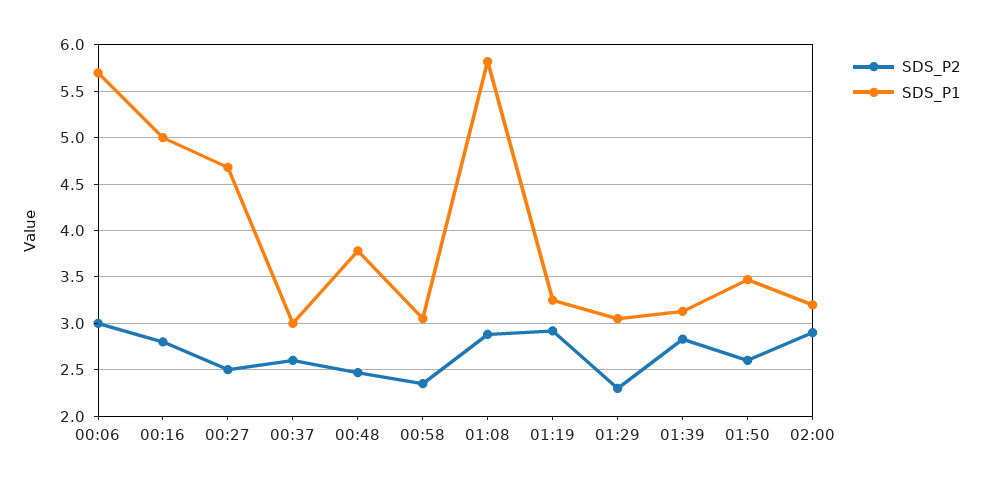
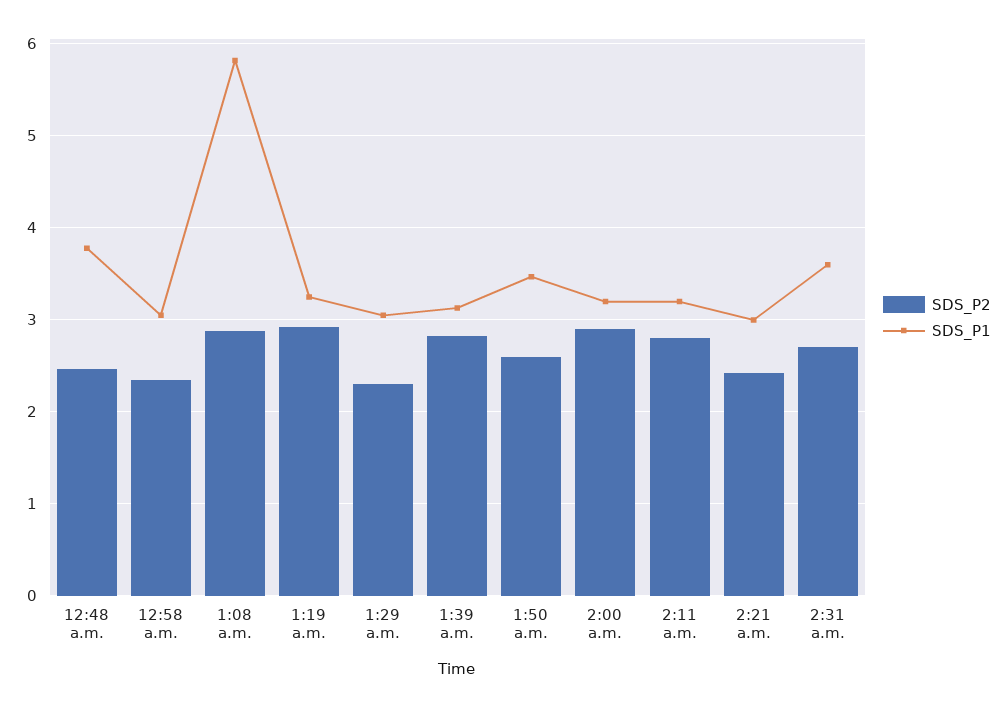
SDS_P2, 00:06: 3 -> none
SDS_P1, 00:06: 5.7 -> none
SDS_P2, 00:16: 2.8 -> none
SDS_P1, 00:16: 5 -> none
SDS_P2, 00:27: 2.5 -> none
SDS_P1, 00:27: 4.7 -> none
SDS_P2, 00:37: 2.6 -> none
SDS_P1, 00:37: 3 -> none
SDS_P2, 2:11 a.m.: none -> 2.8
SDS_P1, 2:11 a.m.: none -> 3.2
SDS_P2, 2:21 a.m.: none -> 2.4
SDS_P1, 2:21 a.m.: none -> 3
SDS_P2, 2:31 a.m.: none -> 2.7
SDS_P1, 2:31 a.m.: none -> 3.6

